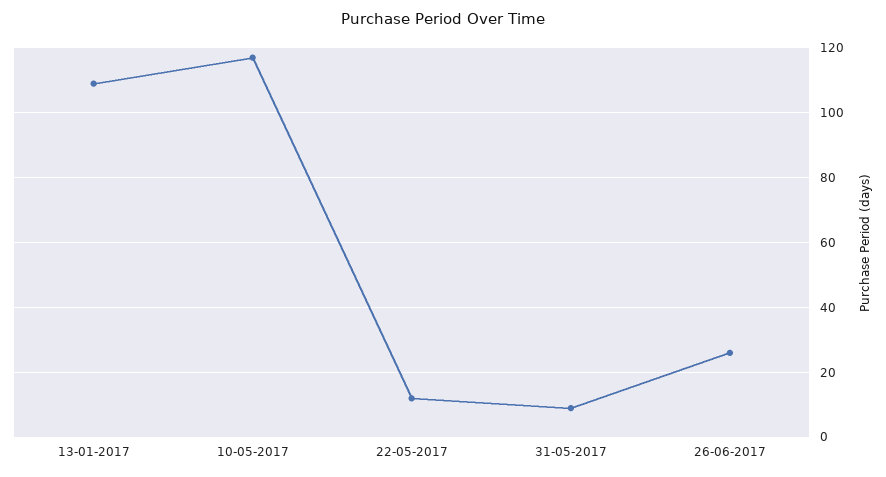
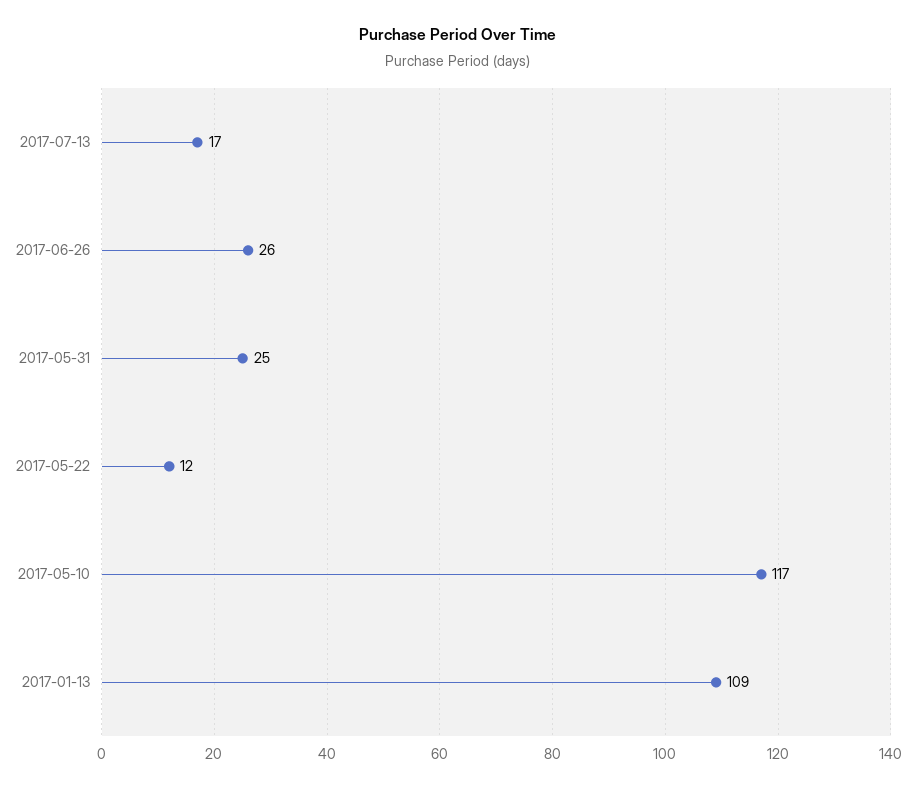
31-05-2017: 10 -> 25
2017-07-13: none -> 17

